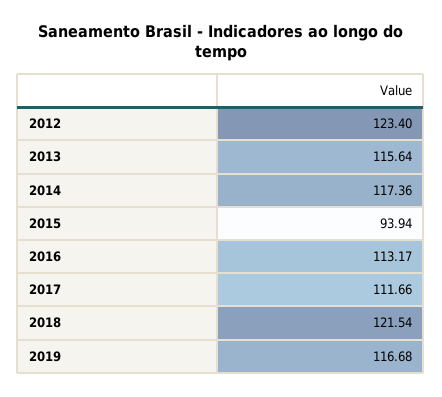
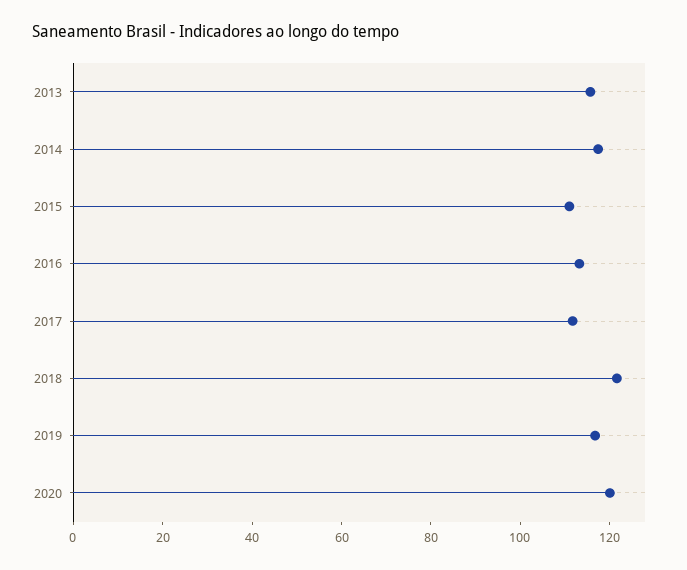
2012: 123.4 -> none
2015: 93.94 -> 110
2020: none -> 120

